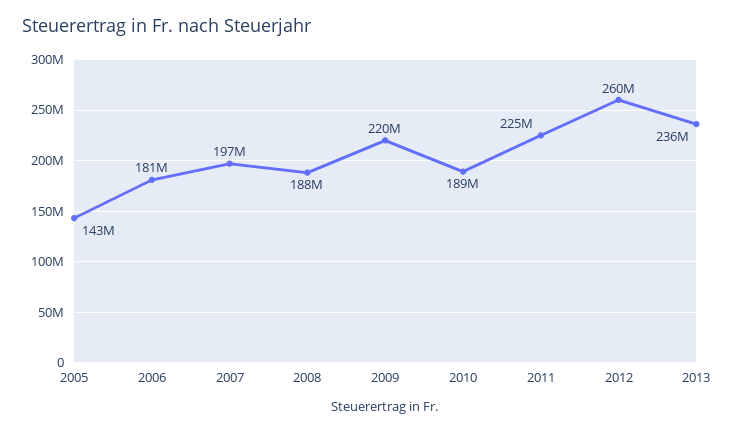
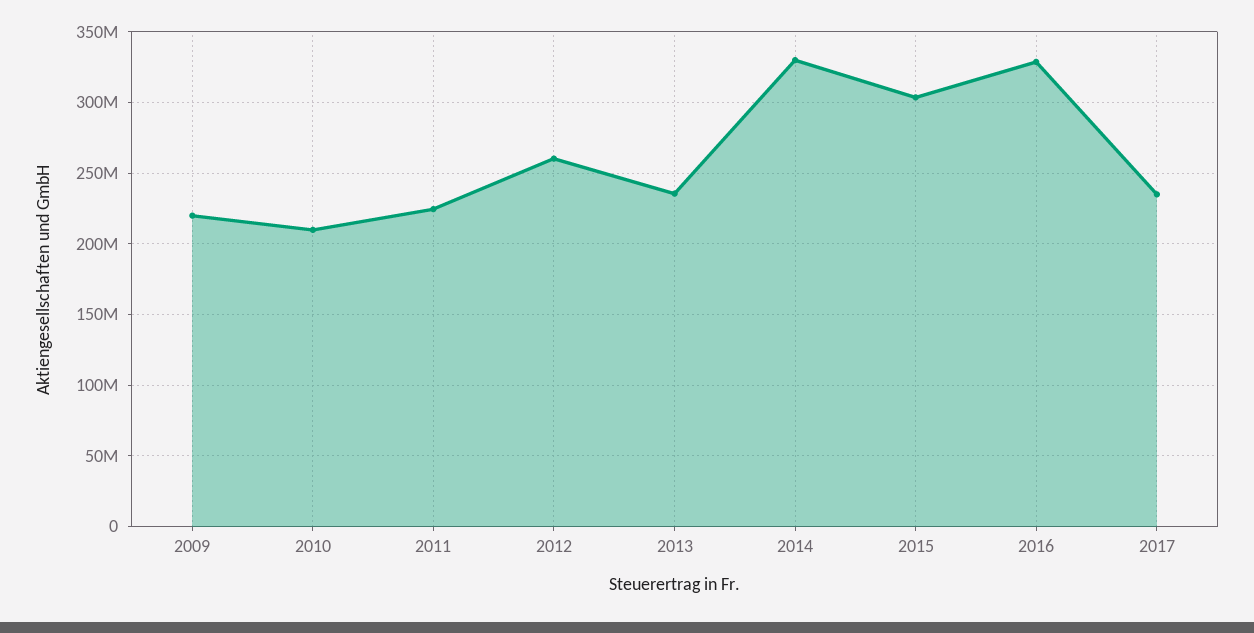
2005: 143000000 -> none
2006: 181000000 -> none
2007: 197000000 -> none
2008: 188000000 -> none
2010: 189000000 -> 210000000
2014: none -> 330000000
2015: none -> 305000000
2016: none -> 330000000
2017: none -> 235000000

